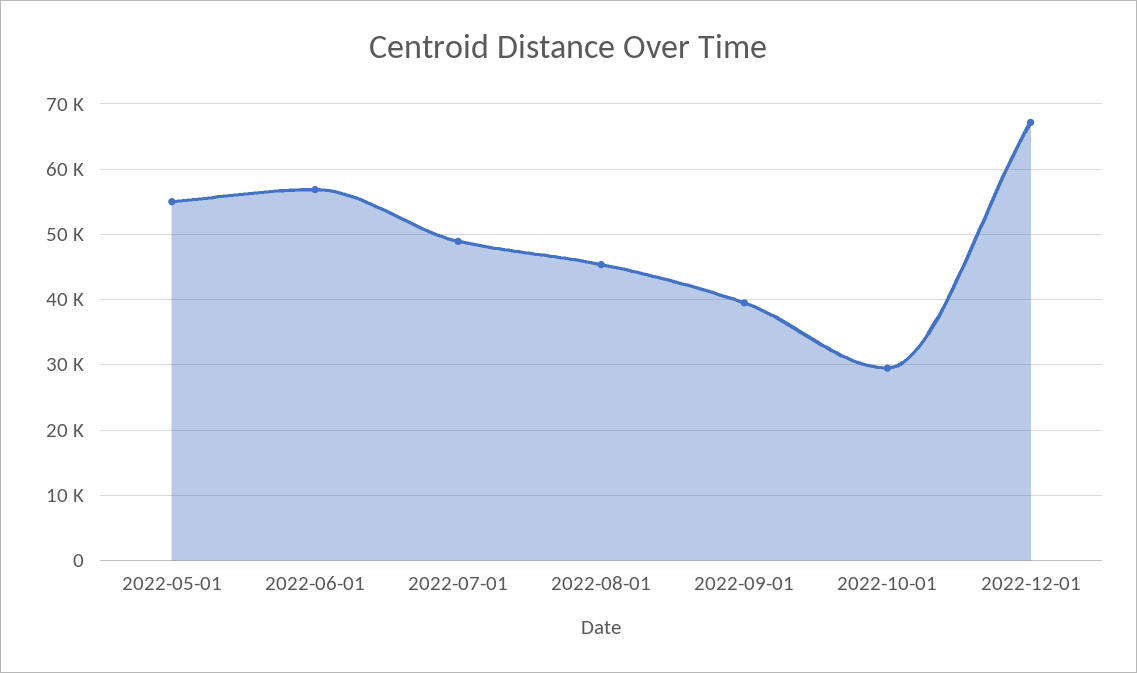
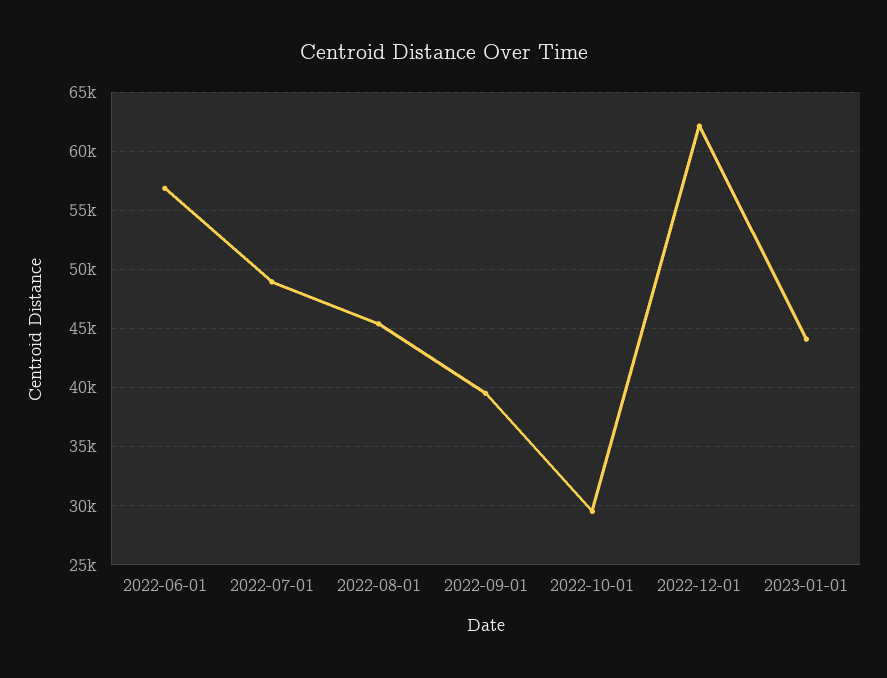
2022-05-01: 55000 -> none
2022-12-01: 67000 -> 62000
2023-01-01: none -> 44000

